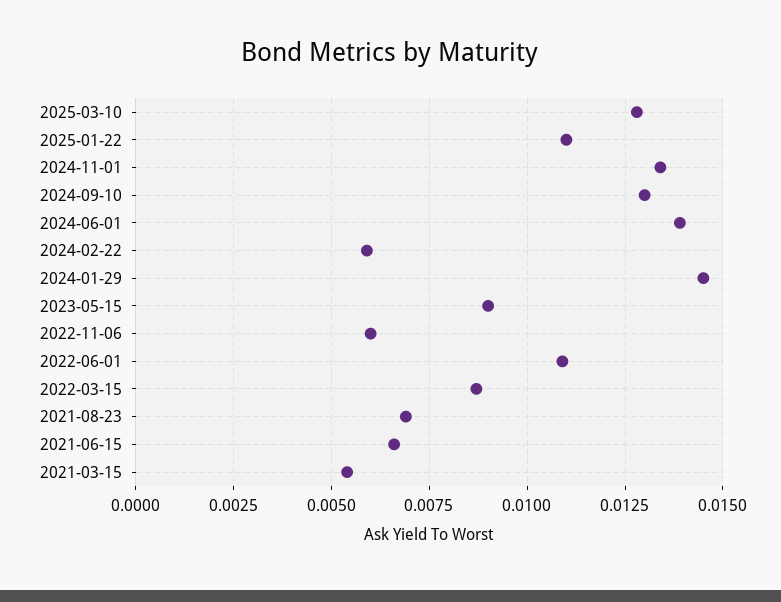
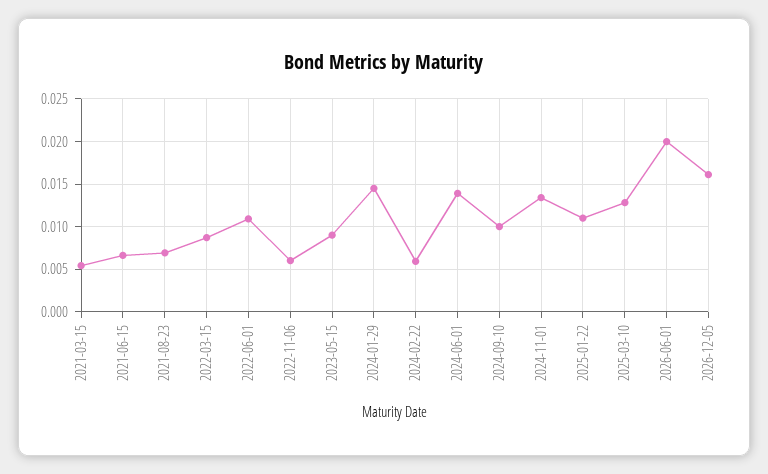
2024-09-10: 0.013 -> 0.01
2026-06-01: none -> 0.02
2026-12-05: none -> 0.016

